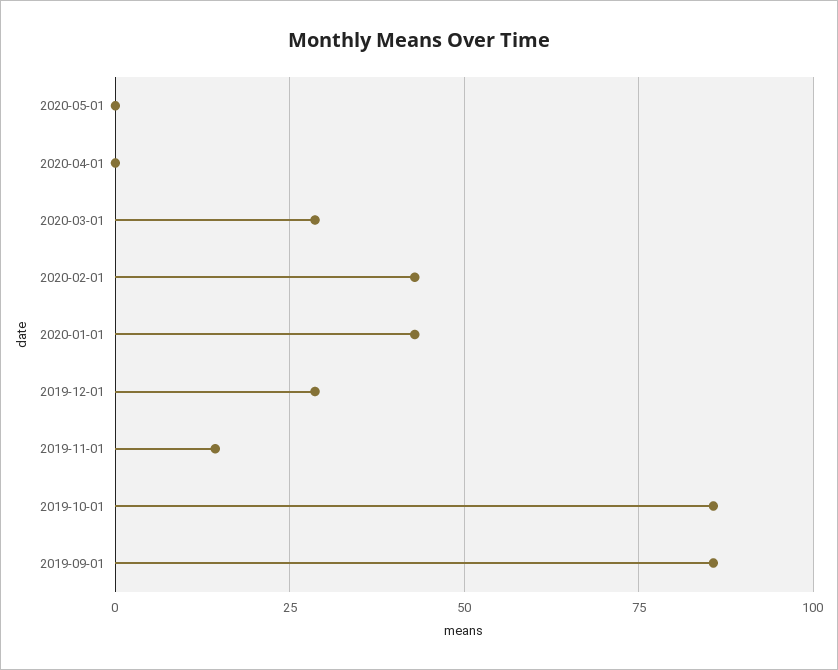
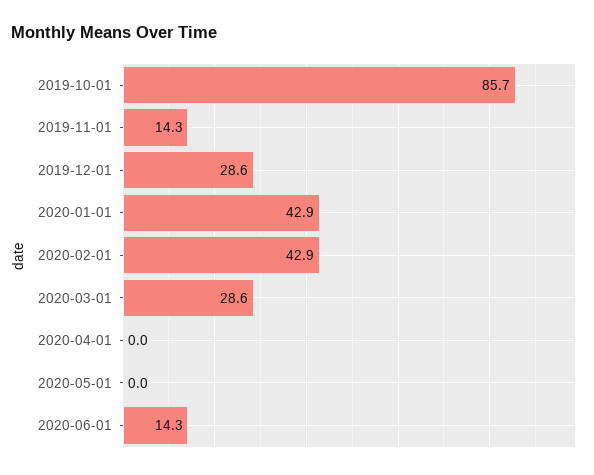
2019-09-01: 85 -> none
2020-06-01: none -> 14.3

